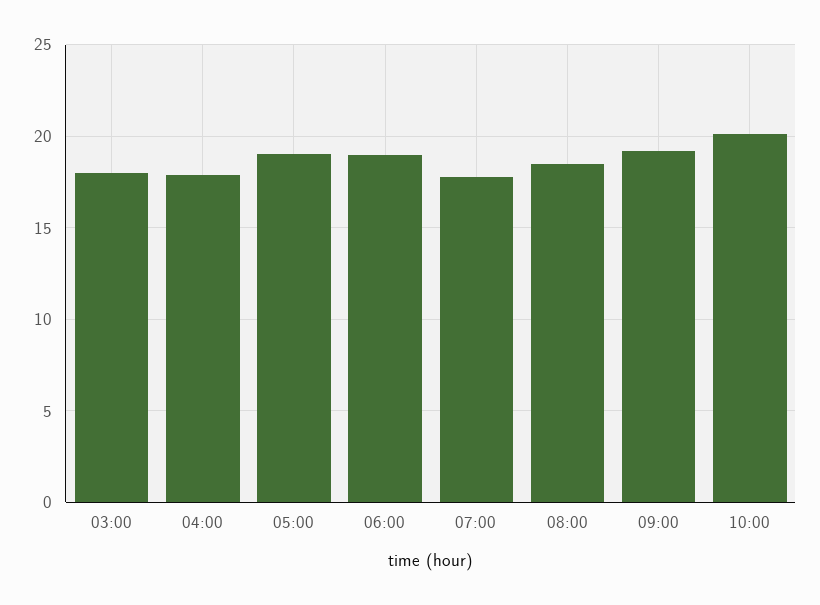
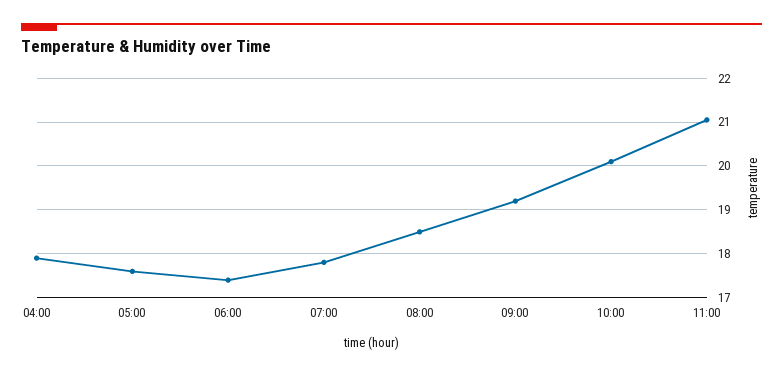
03:00: 18 -> none
05:00: 19 -> 17.6
06:00: 19 -> 17.4
11:00: none -> 21

